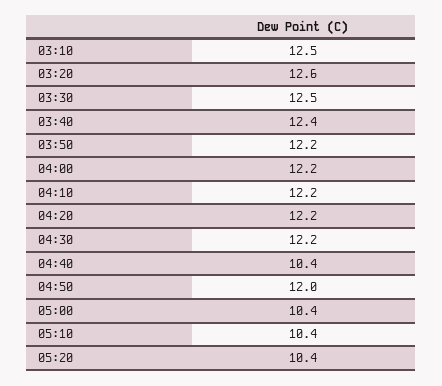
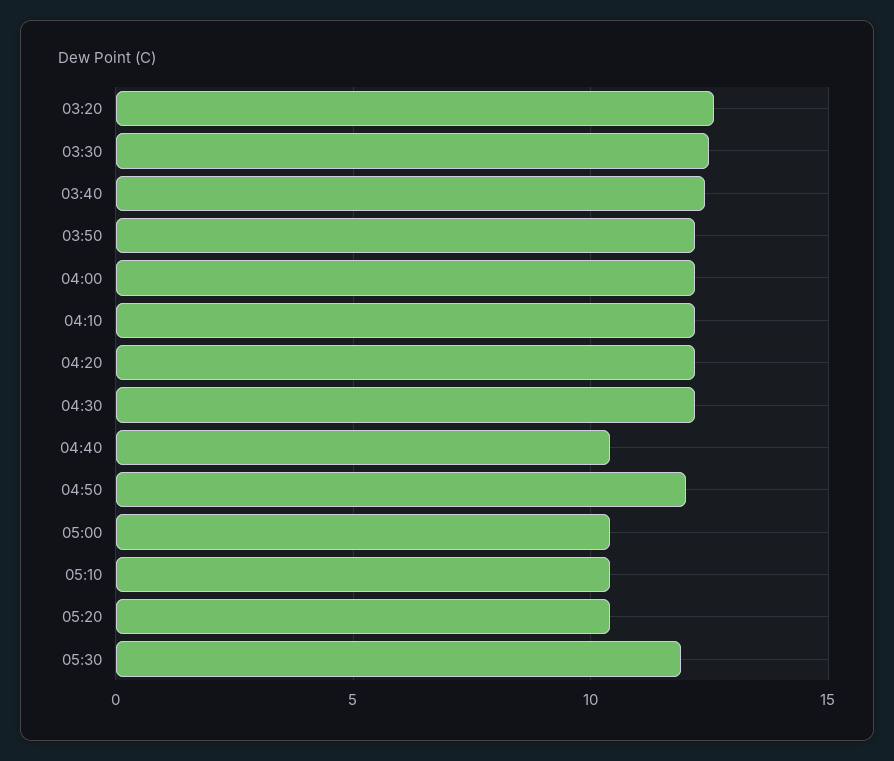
03:10: 12.5 -> none
05:30: none -> 12

